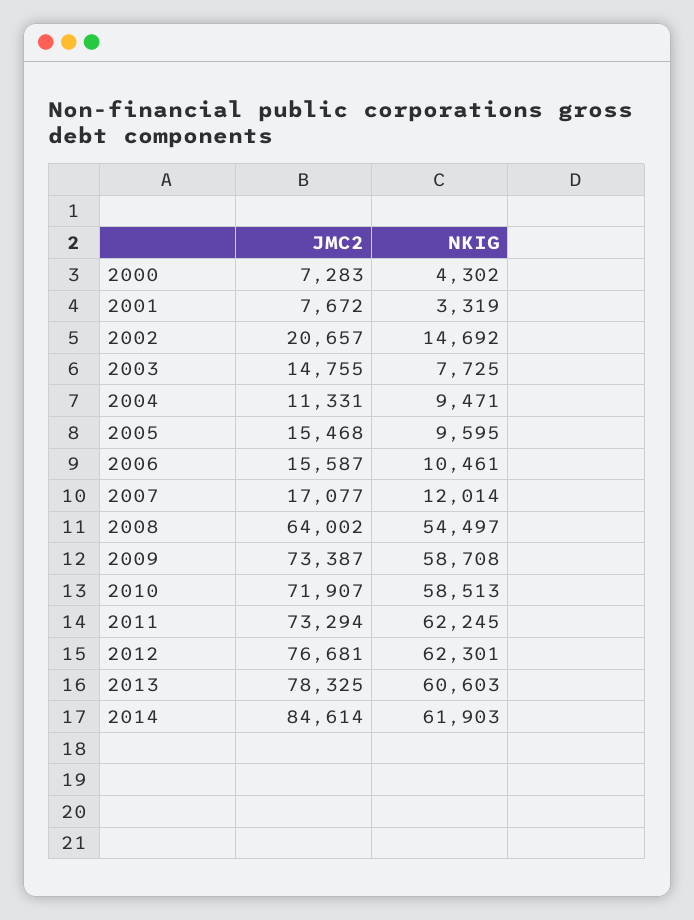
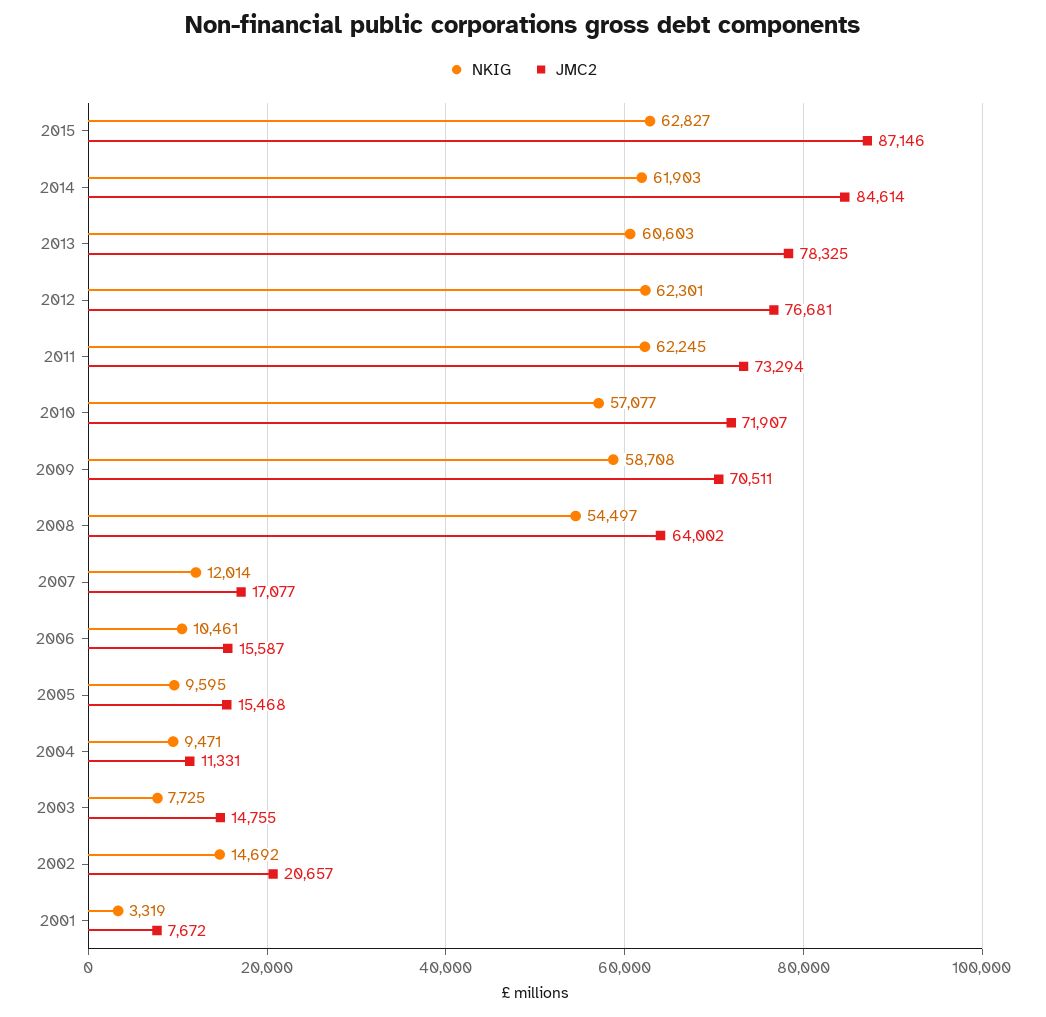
JMC2, 2000: 7283 -> none
NKIG, 2000: 4302 -> none
JMC2, 2009: 73387 -> 70511
NKIG, 2010: 58513 -> 57077
NKIG, 2015: none -> 62827
JMC2, 2015: none -> 87146

